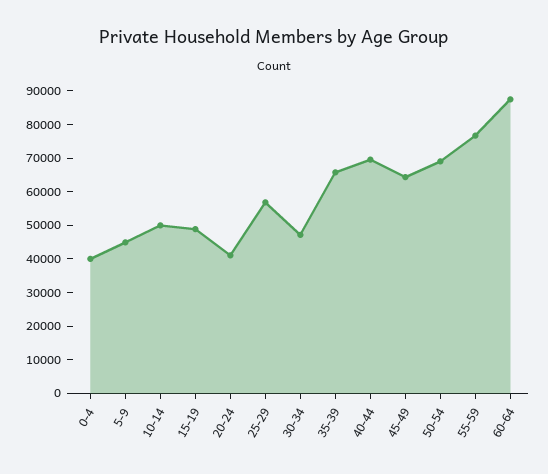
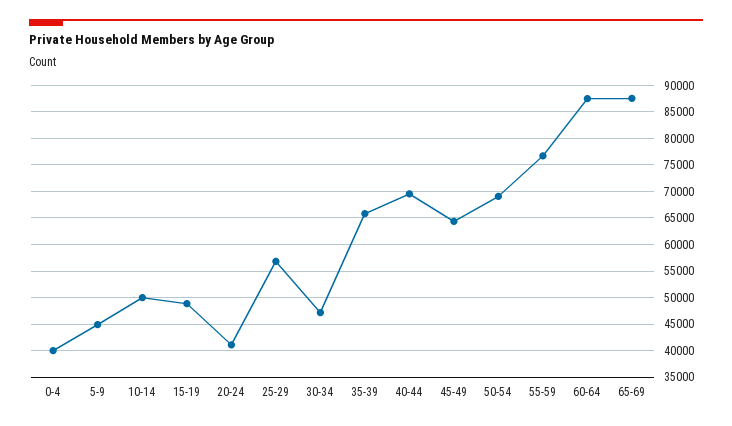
65-69: none -> 87500

